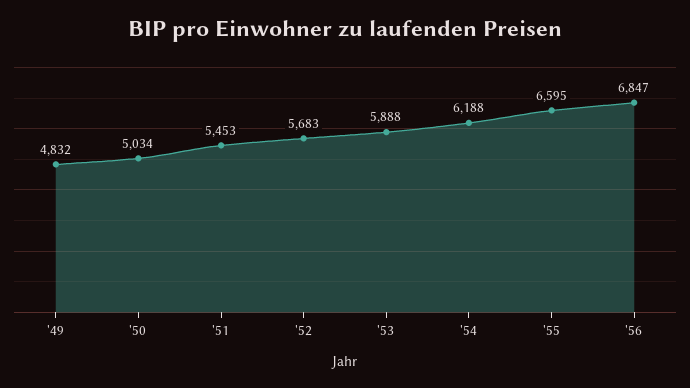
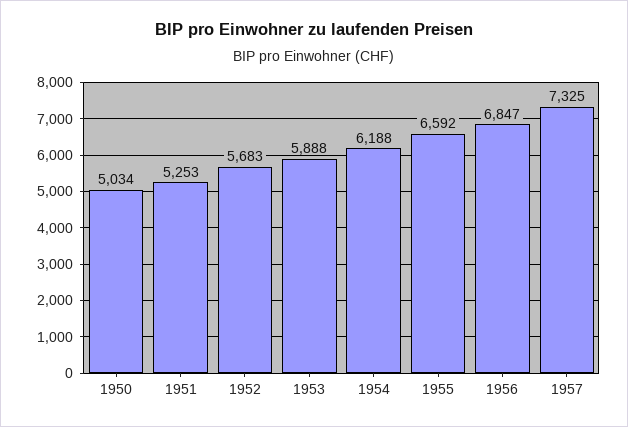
'49: 4832 -> none
'51: 5453 -> 5253
'55: 6595 -> 6592
1957: none -> 7325

